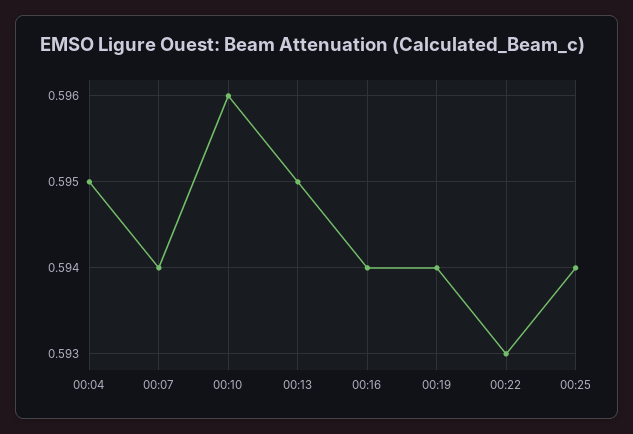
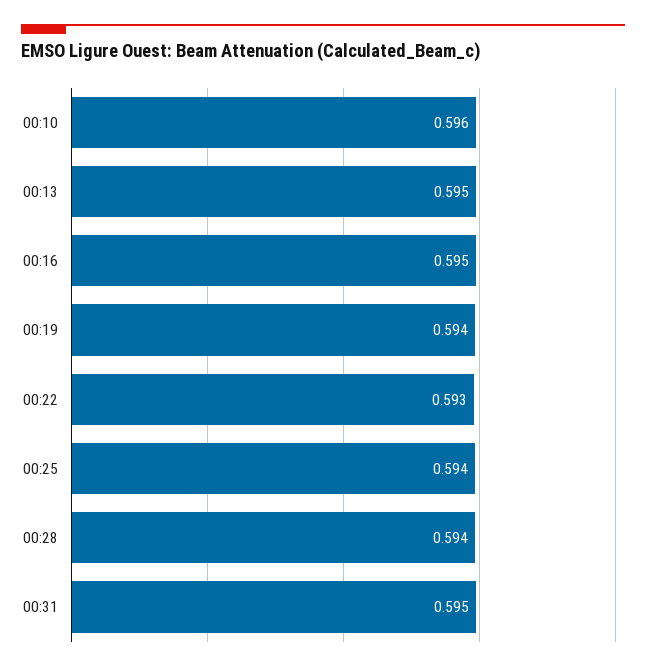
00:04: 0.595 -> none
00:07: 0.594 -> none
00:16: 0.594 -> 0.595
00:28: none -> 0.594
00:31: none -> 0.595

